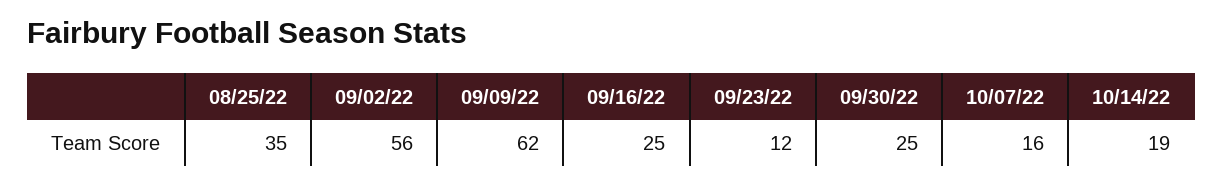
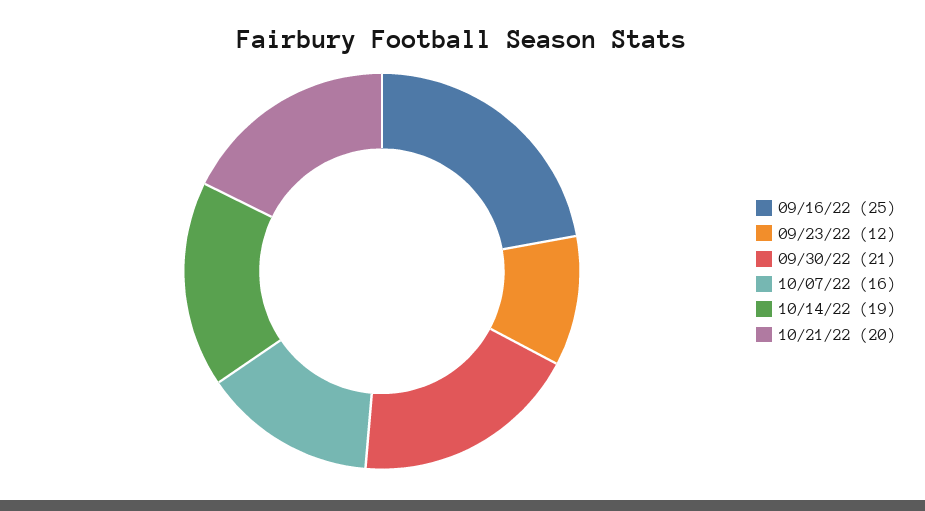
08/25/22: 35 -> none
09/02/22: 56 -> none
09/09/22: 62 -> none
09/30/22: 25 -> 21
10/21/22: none -> 20

